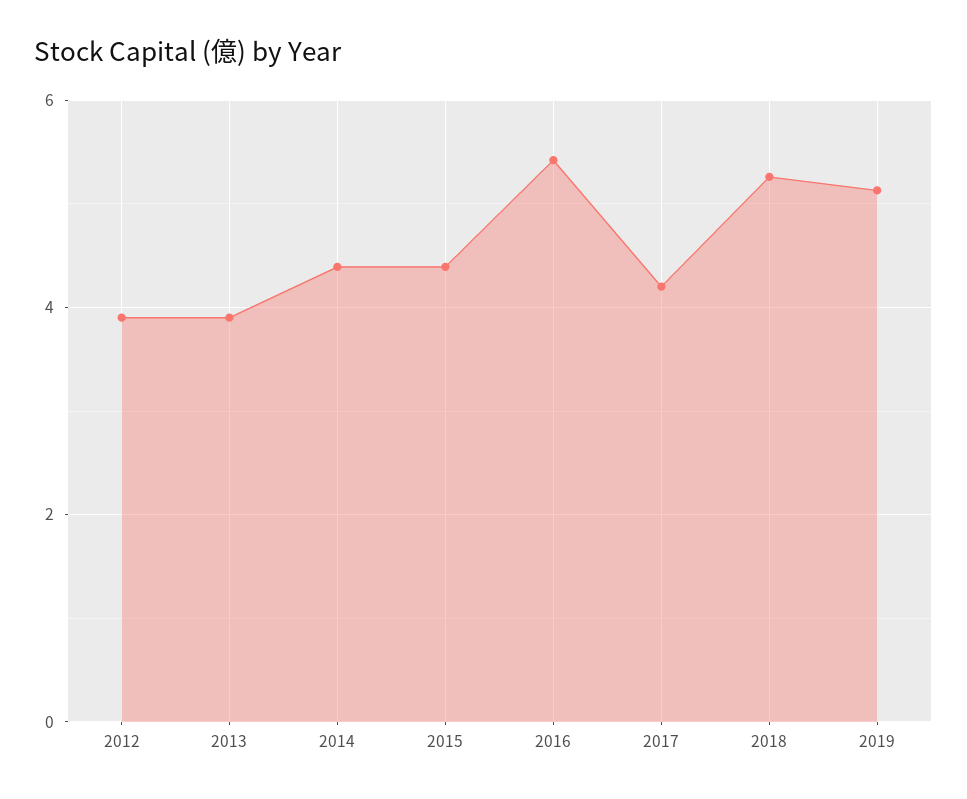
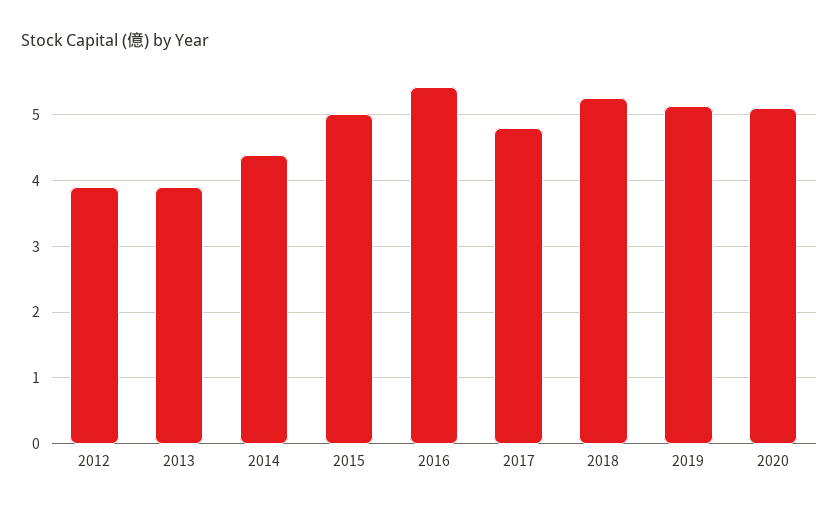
2015: 4.4 -> 5
2017: 4.2 -> 4.8
2020: none -> 5.1

